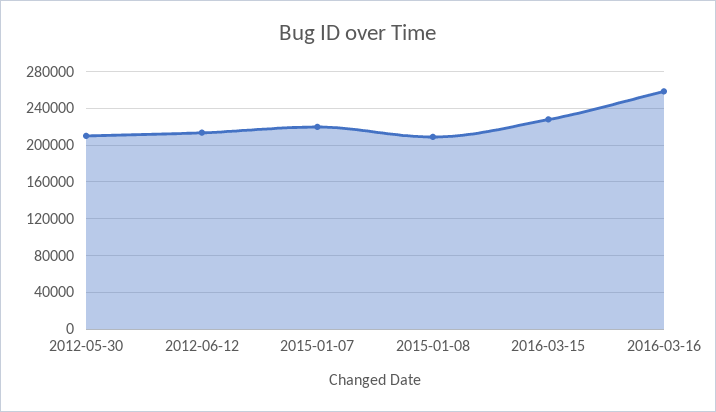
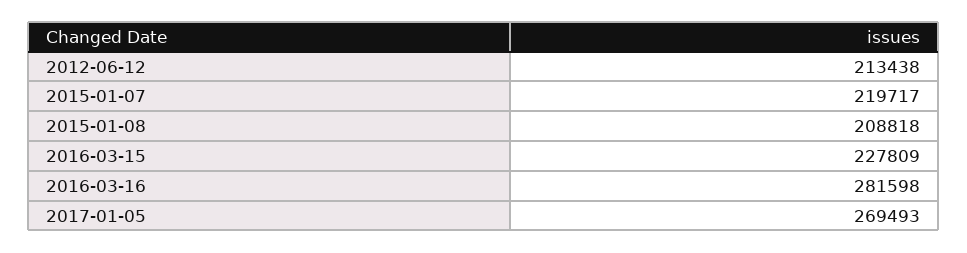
2012-05-30: 210000 -> none
2016-03-16: 260000 -> 281598
2017-01-05: none -> 269493

